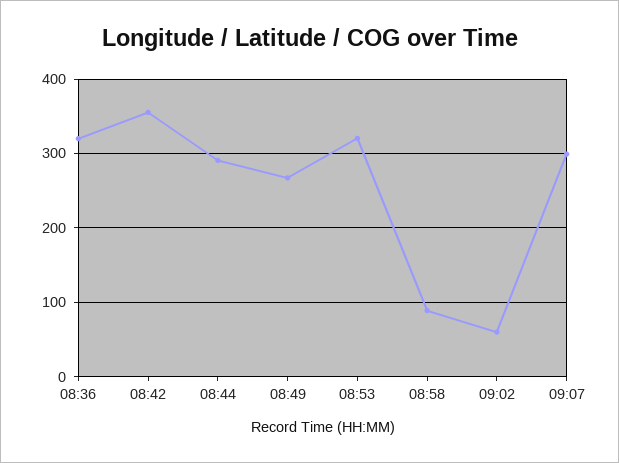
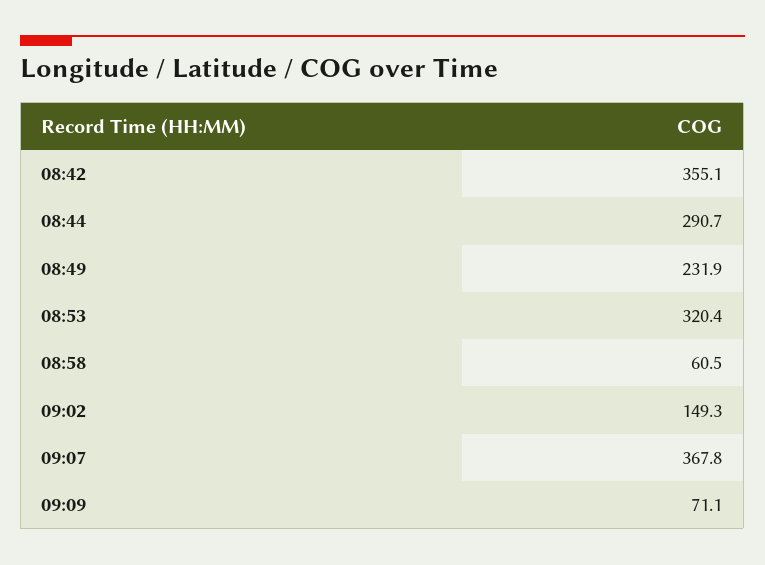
08:36: 320 -> none
08:49: 270 -> 231.9
08:58: 90 -> 60.5
09:02: 60 -> 149.3
09:07: 300 -> 367.8
09:09: none -> 71.1

